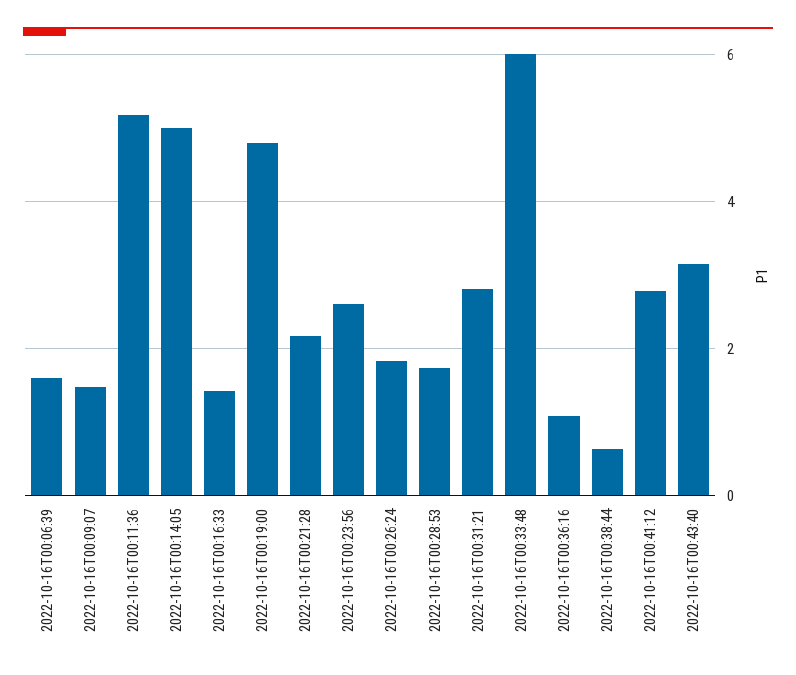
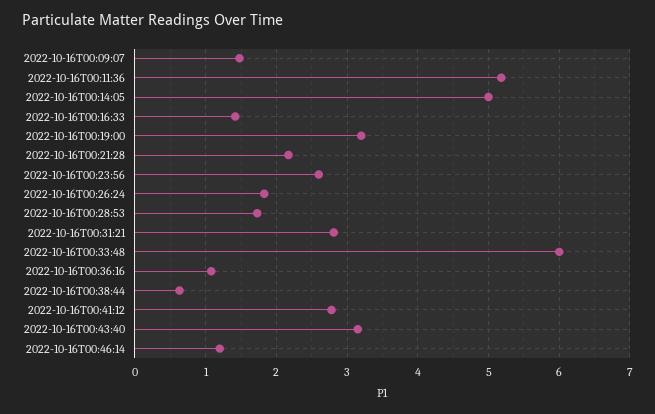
2022-10-16T00:06:39: 1.6 -> none
2022-10-16T00:19:00: 4.8 -> 3.2
2022-10-16T00:46:14: none -> 1.2

